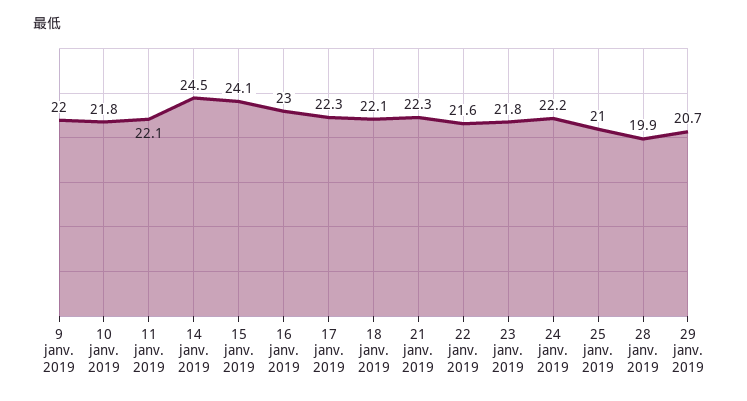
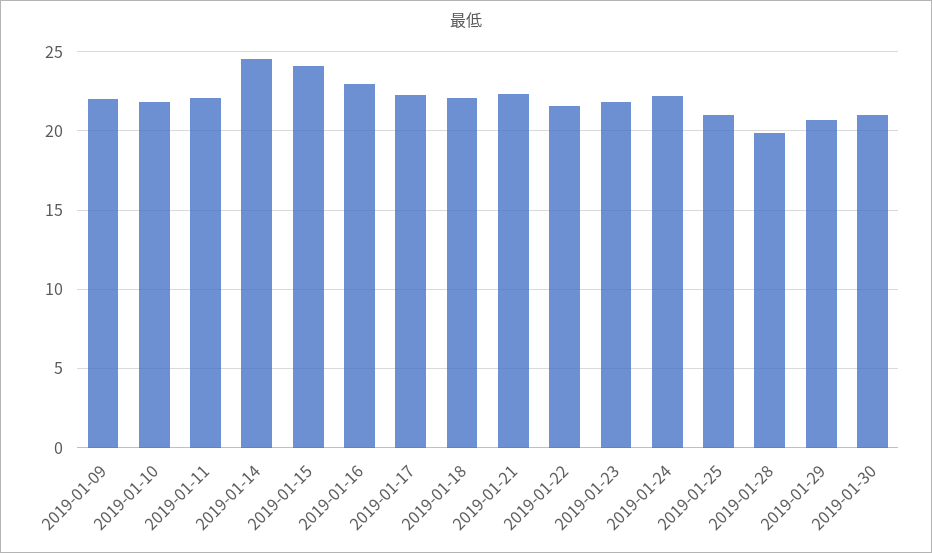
2019-01-30: none -> 21

